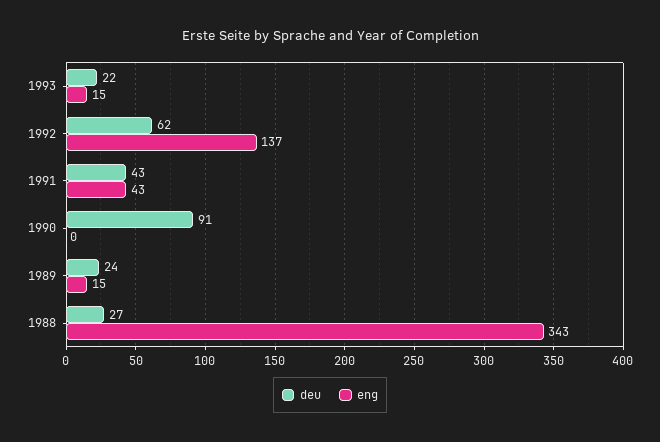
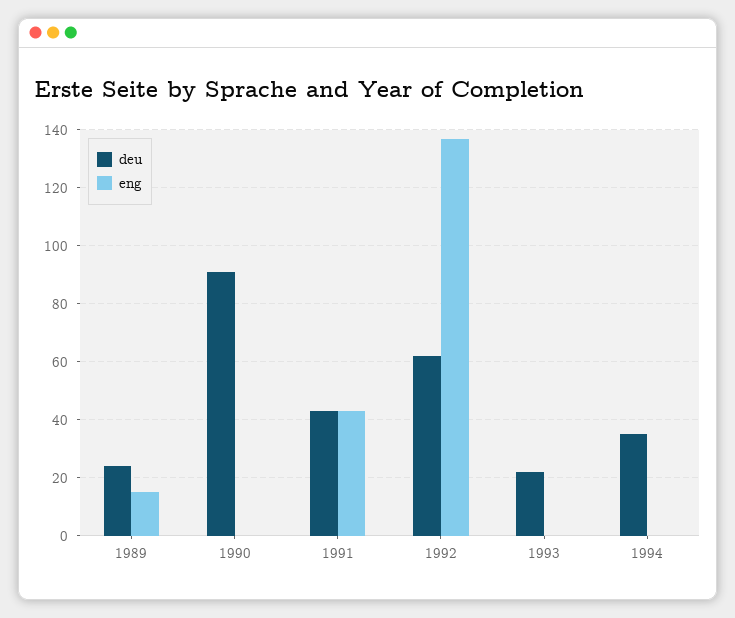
eng, 1993: 15 -> 0
deu, 1988: 27 -> none
eng, 1988: 343 -> none
deu, 1994: none -> 35
eng, 1994: none -> 0

